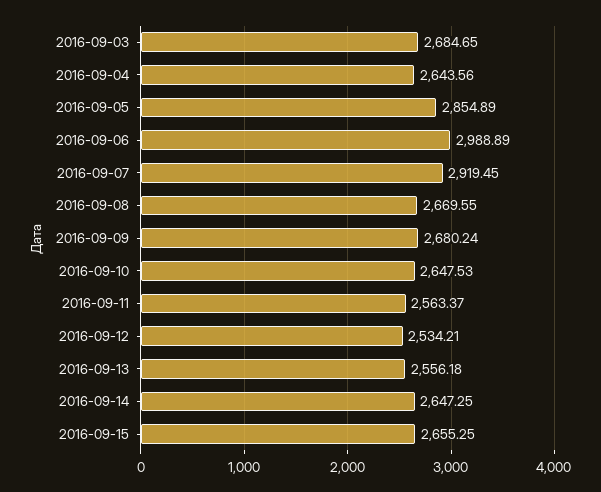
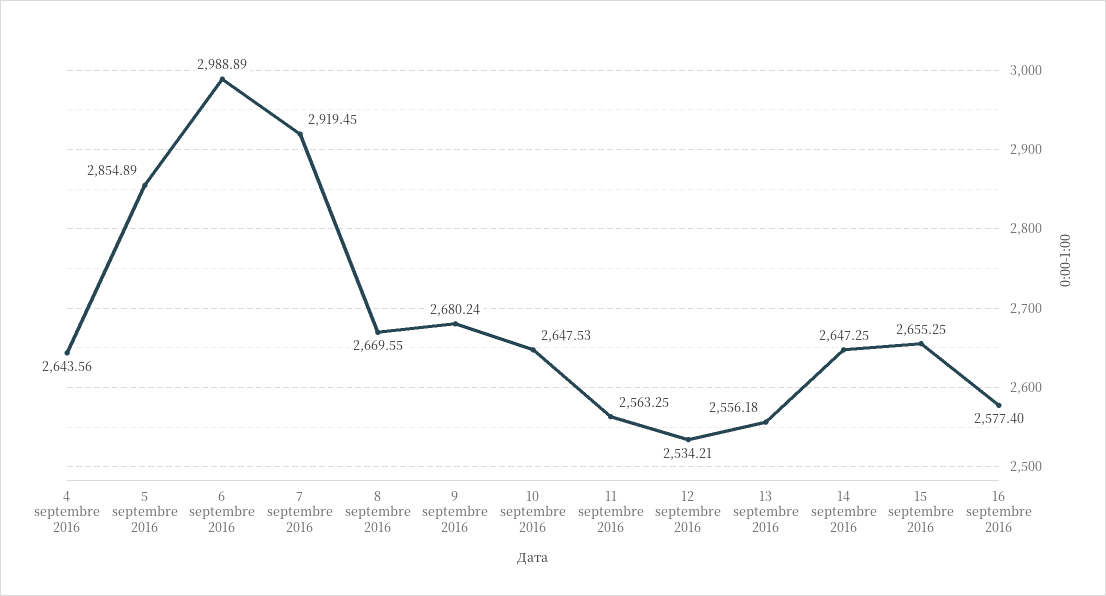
2016-09-03: 2684.65 -> none
2016-09-11: 2563.37 -> 2563.25
16 septembre 2016: none -> 2577.4

